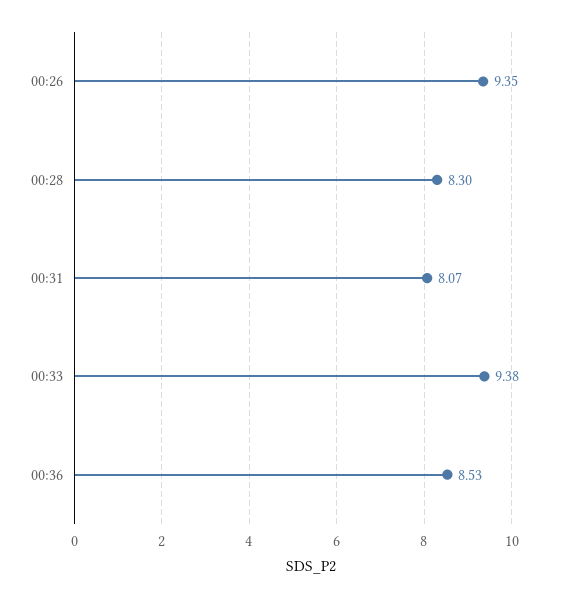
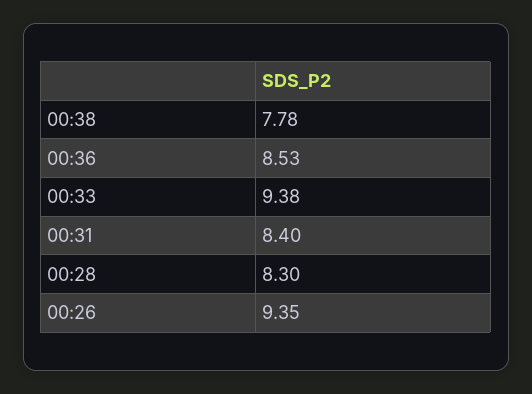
00:31: 8.07 -> 8.4
00:38: none -> 7.78

